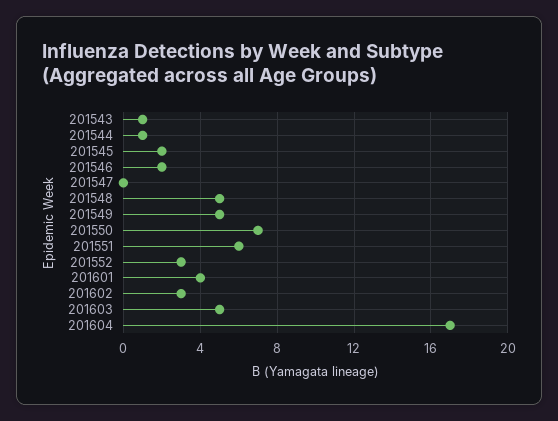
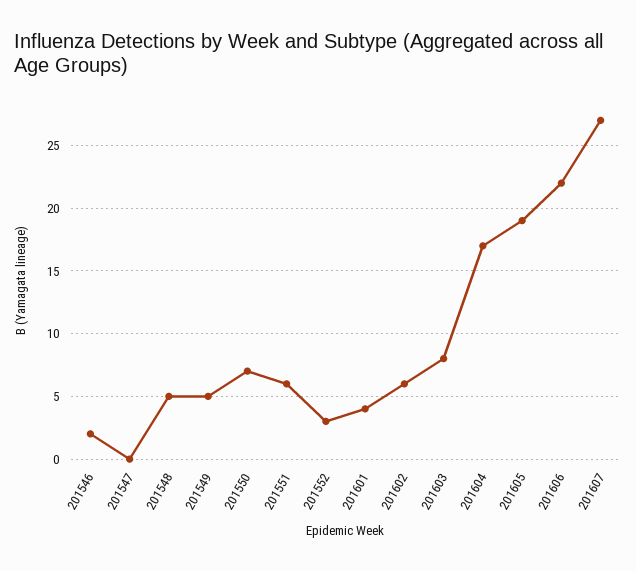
201543: 1 -> none
201544: 1 -> none
201545: 2 -> none
201602: 3 -> 6
201603: 5 -> 8
201605: none -> 19
201606: none -> 22
201607: none -> 27

